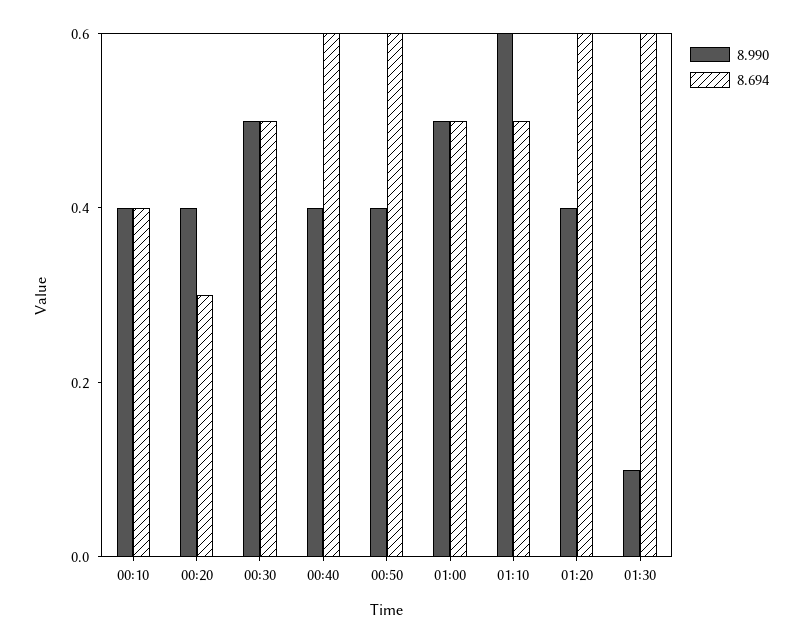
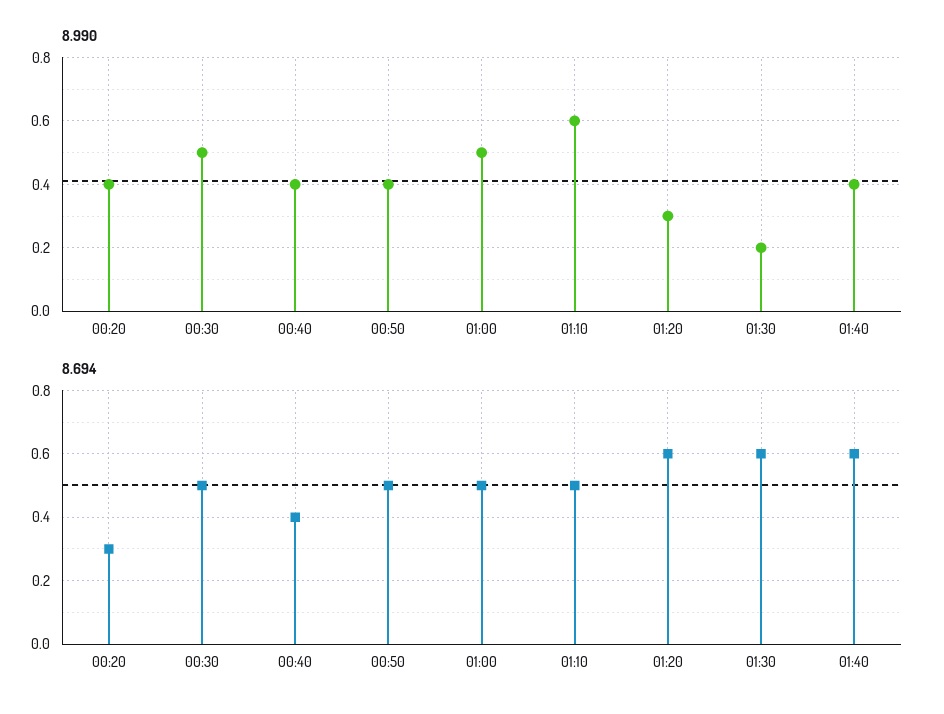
8.990, 00:10: 0.4 -> none
8.694, 00:10: 0.4 -> none
8.694, 00:40: 0.6 -> 0.4
8.694, 00:50: 0.6 -> 0.5
8.990, 01:20: 0.4 -> 0.3
8.990, 01:30: 0.1 -> 0.2
8.990, 01:40: none -> 0.4
8.694, 01:40: none -> 0.6

